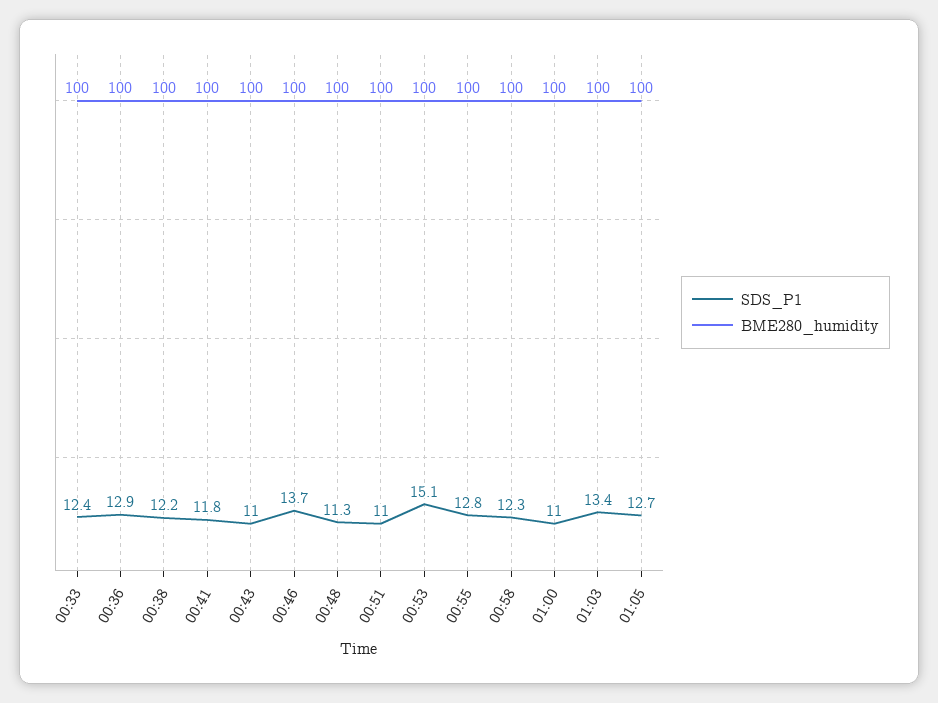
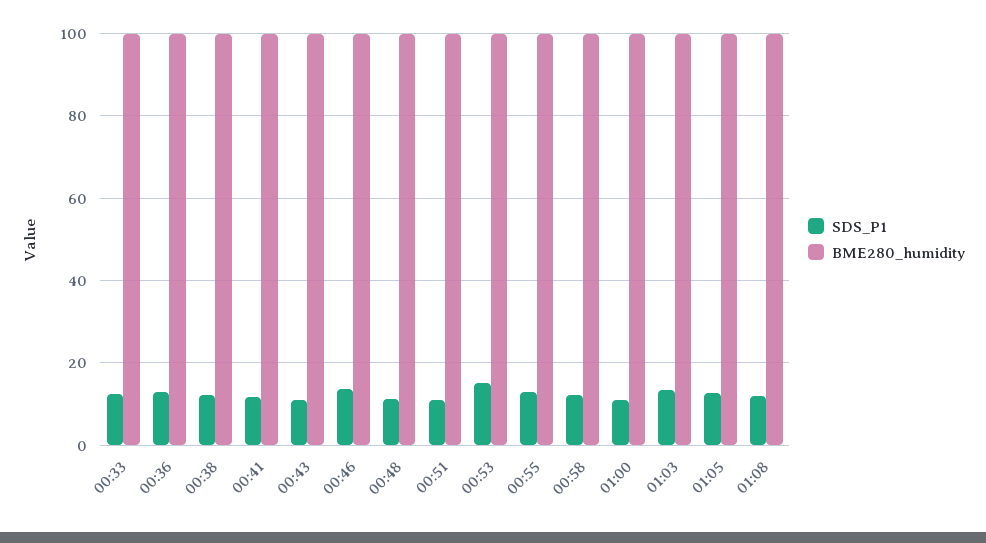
SDS_P1, 01:08: none -> 12
BME280_humidity, 01:08: none -> 100

